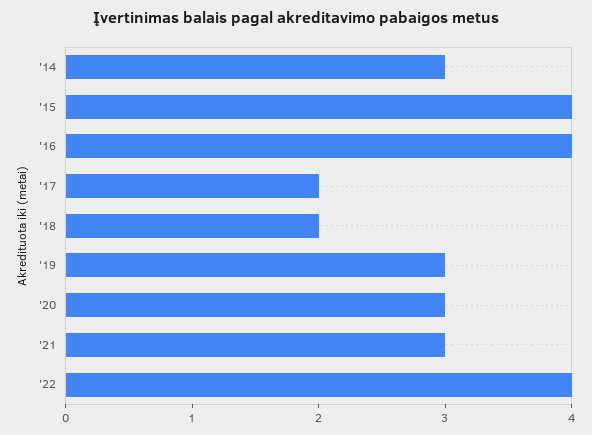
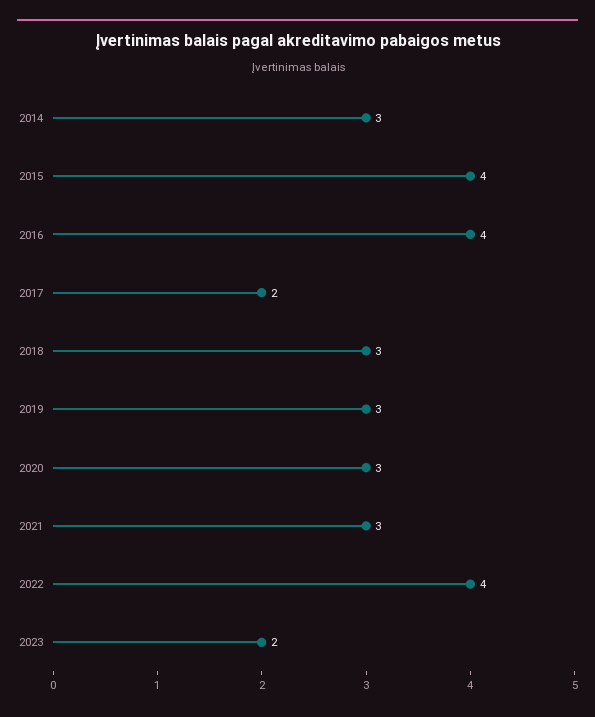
'18: 2 -> 3
2023: none -> 2

